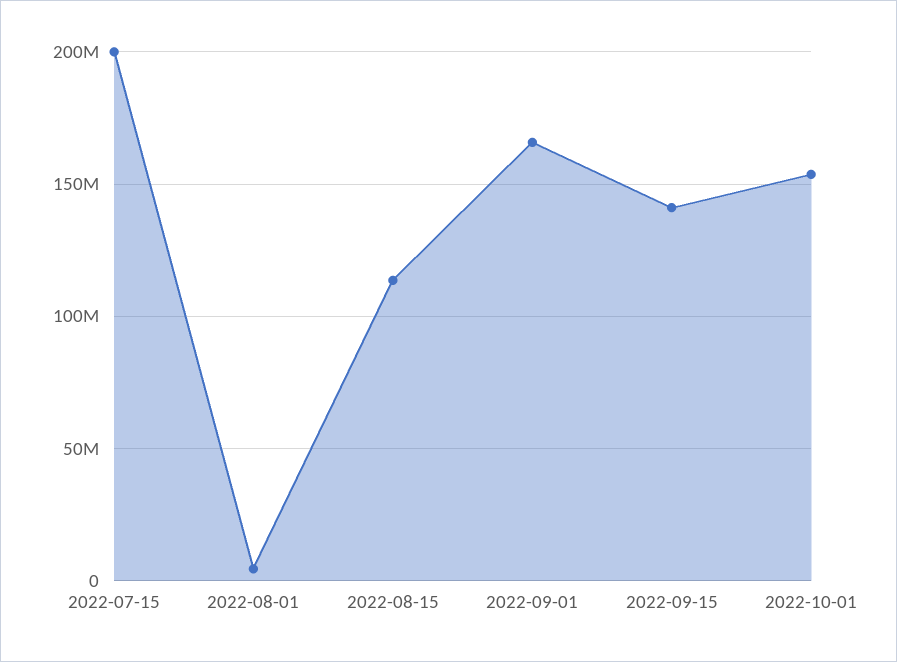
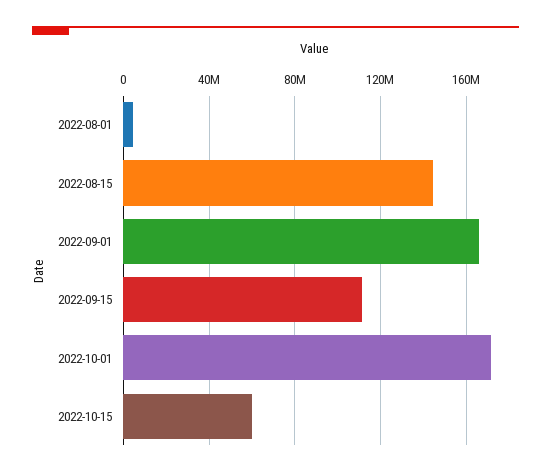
2022-07-15: 200000000 -> none
2022-08-15: 115000000 -> 145000000
2022-09-15: 140000000 -> 110000000
2022-10-01: 155000000 -> 170000000
2022-10-15: none -> 60000000

